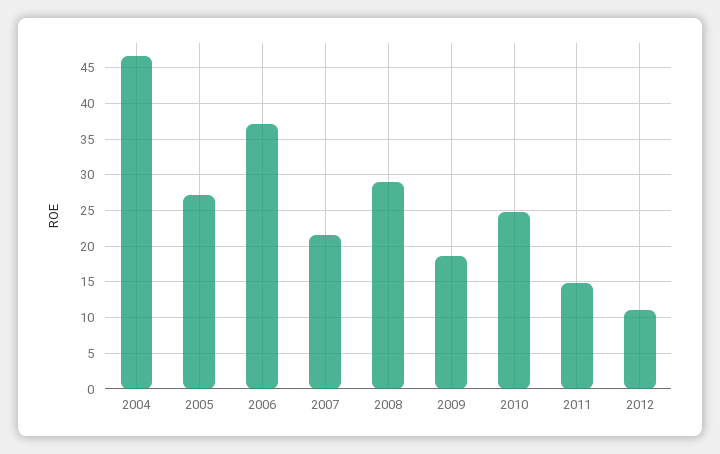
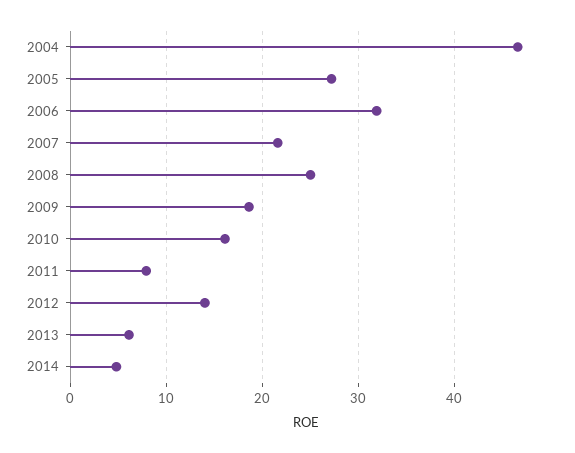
2006: 37 -> 32
2008: 29 -> 25
2010: 25 -> 16
2011: 15 -> 8
2012: 11 -> 14
2013: none -> 6
2014: none -> 5

